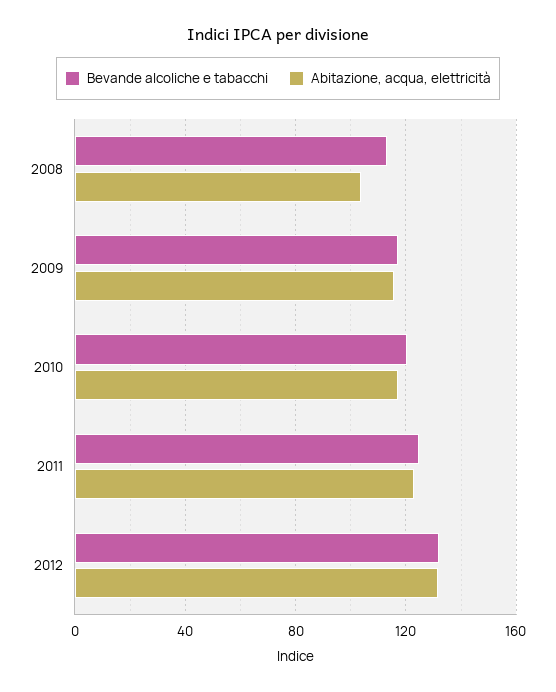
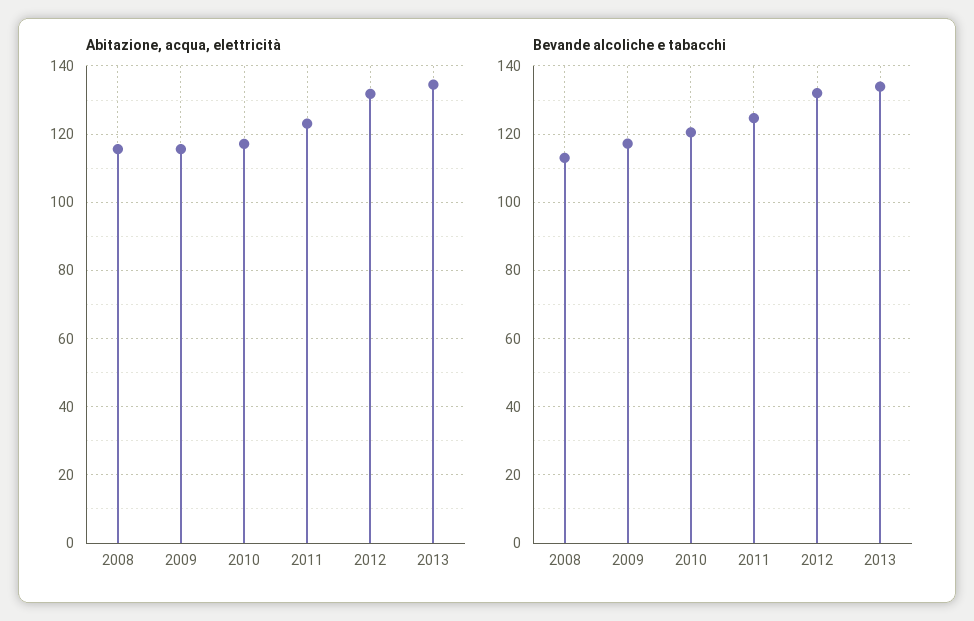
Abitazione, acqua, elettricità, 2008: 105 -> 116
Abitazione, acqua, elettricità, 2013: none -> 134
Bevande alcoliche e tabacchi, 2013: none -> 134

